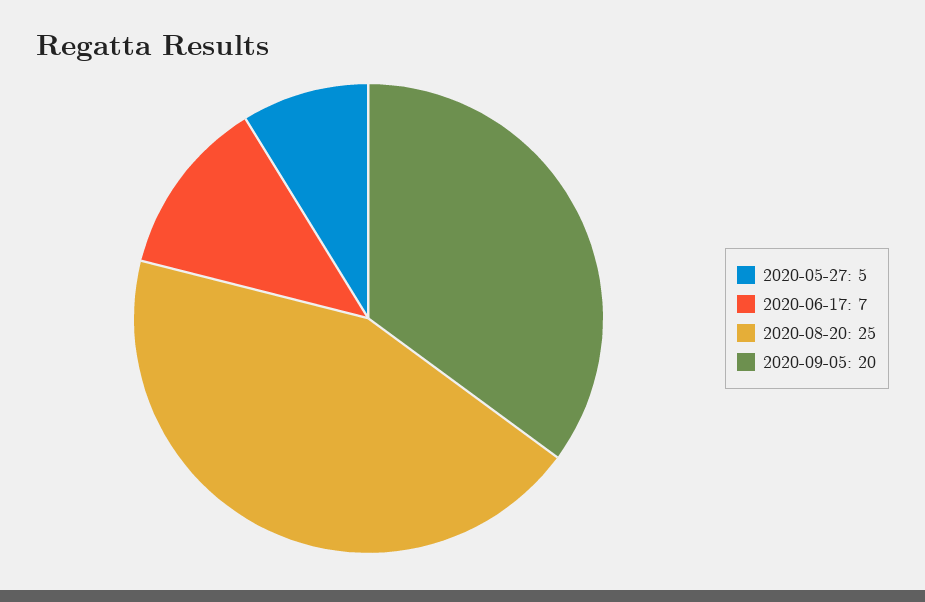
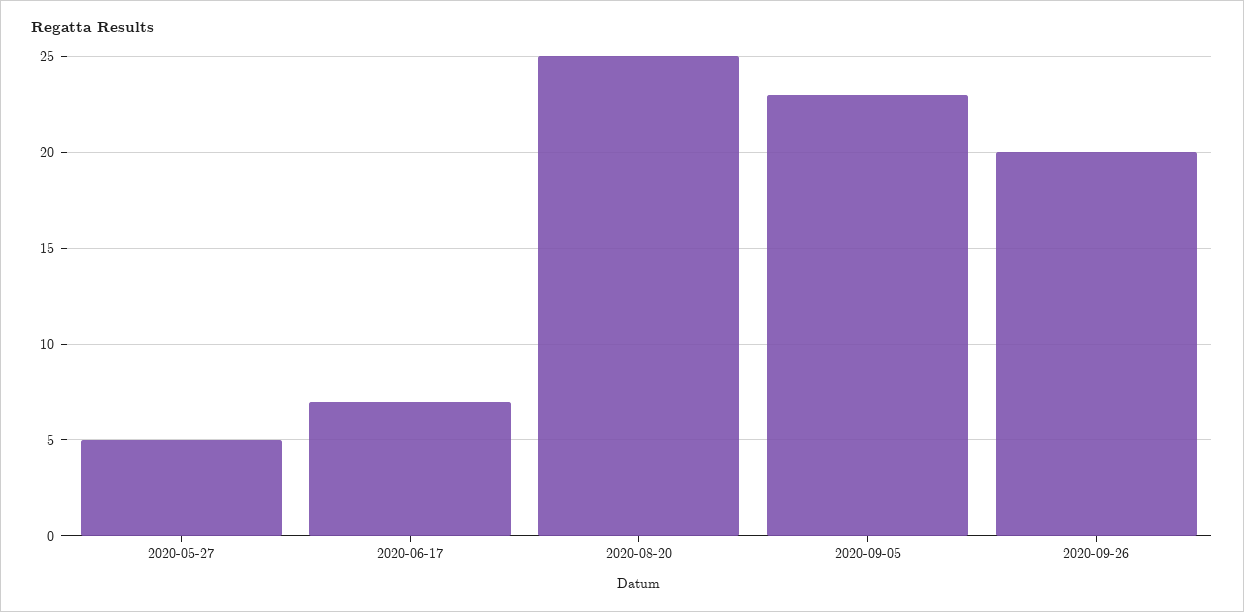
2020-09-05: 20 -> 23
2020-09-26: none -> 20

